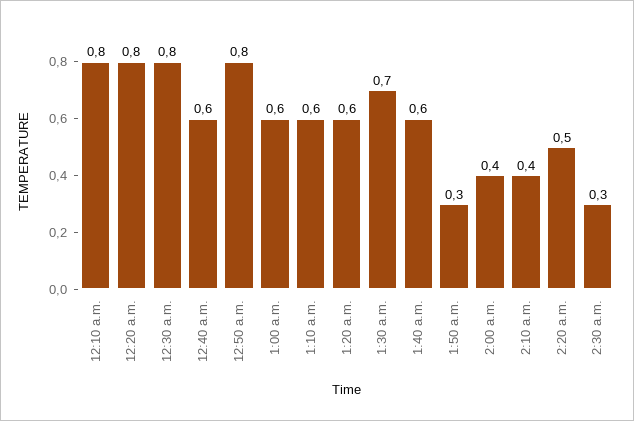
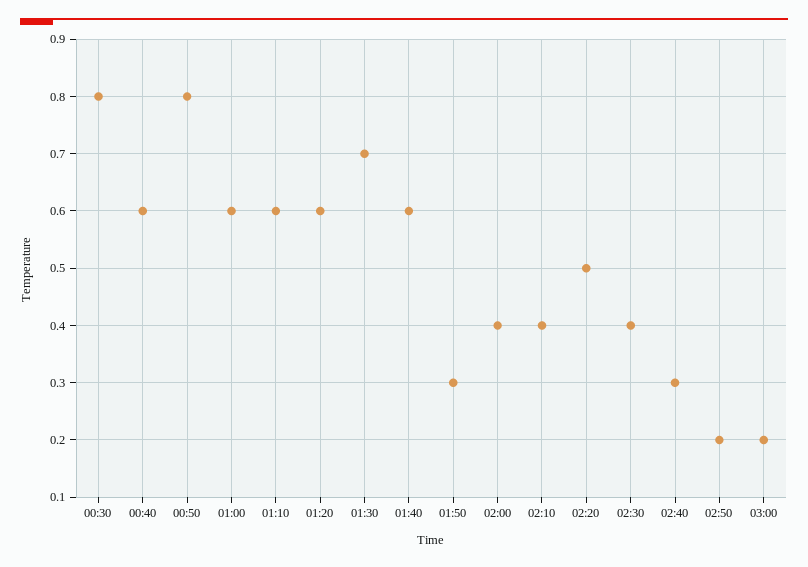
12:10 a.m.: 0.8 -> none
12:20 a.m.: 0.8 -> none
2:30 a.m.: 0.3 -> 0.4
02:40: none -> 0.3
02:50: none -> 0.2
03:00: none -> 0.2

